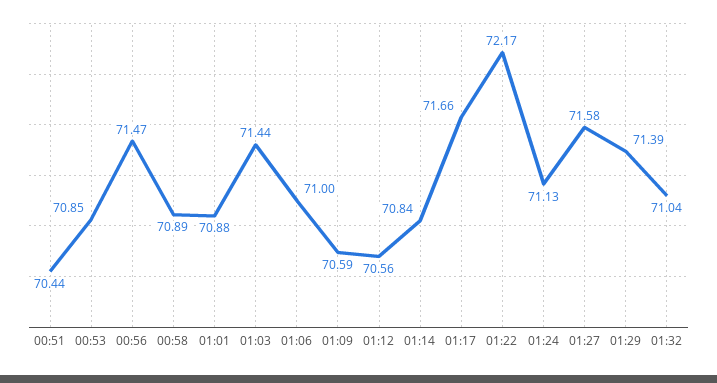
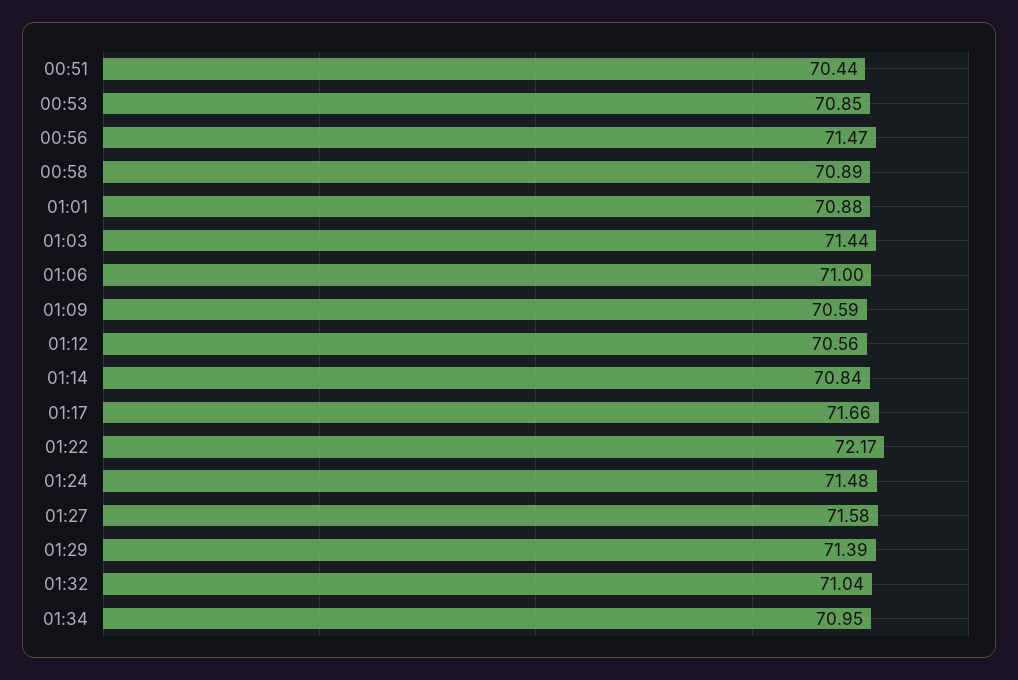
01:24: 71.13 -> 71.48
01:34: none -> 70.95

